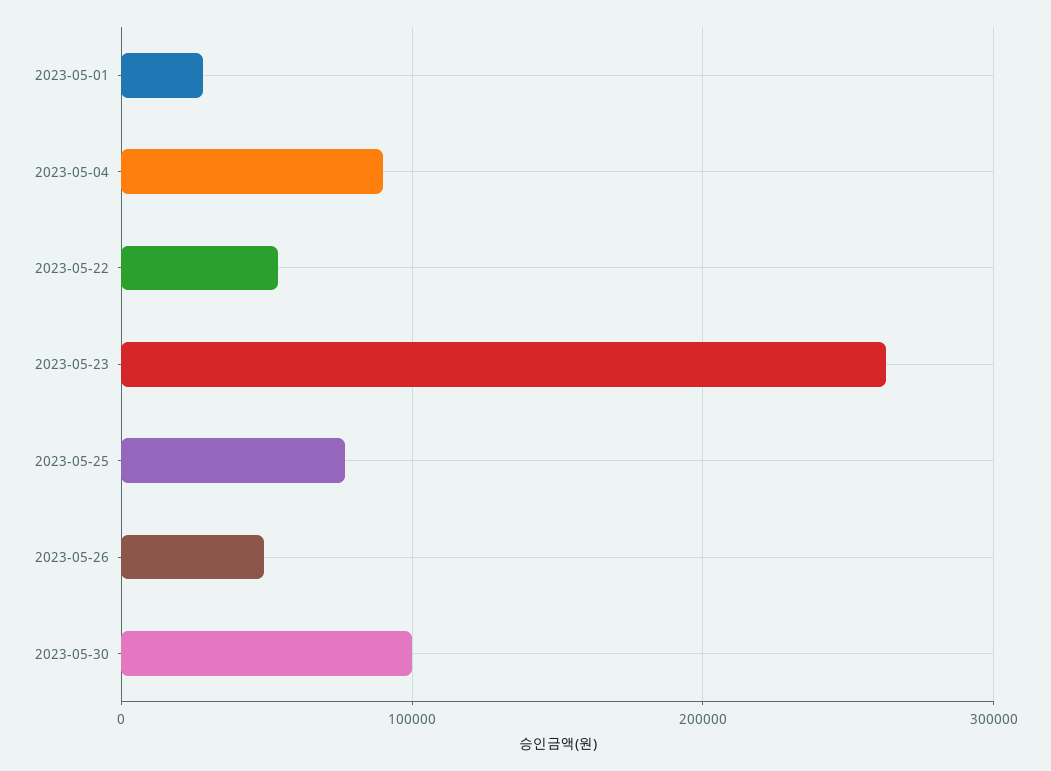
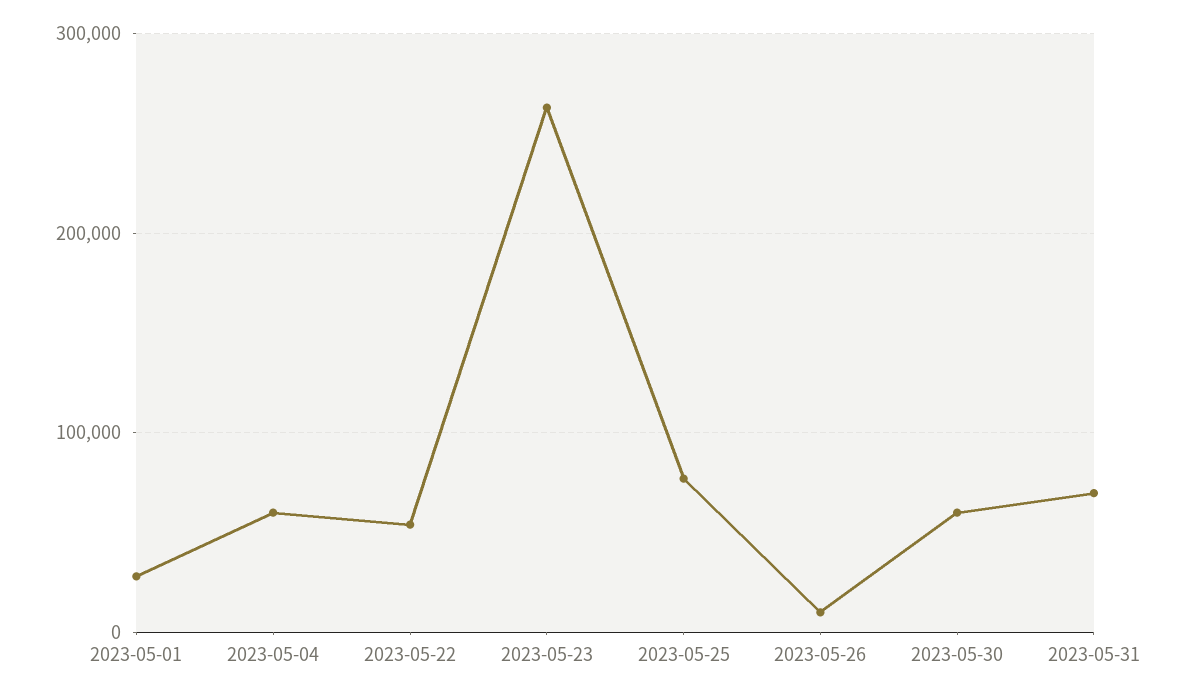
2023-05-04: 90000 -> 60000
2023-05-26: 50000 -> 10000
2023-05-30: 100000 -> 60000
2023-05-31: none -> 70000

